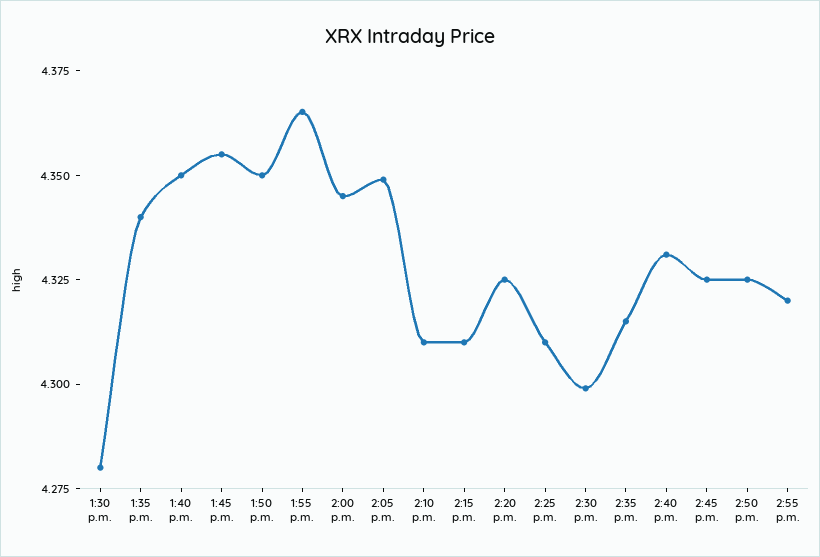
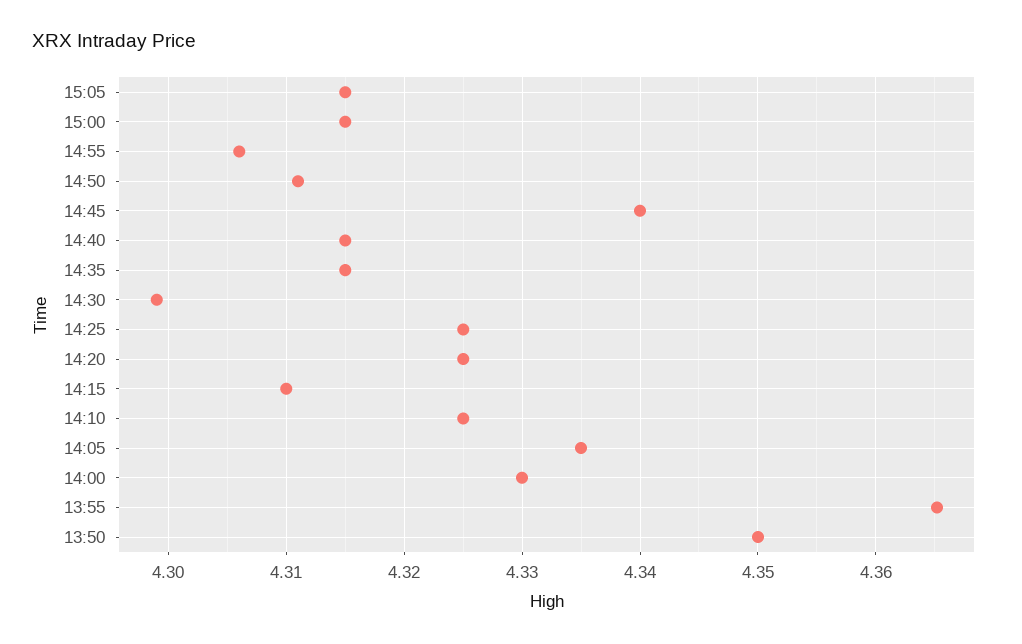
1:30 p.m.: 4.28 -> none
1:35 p.m.: 4.34 -> none
1:40 p.m.: 4.35 -> none
1:45 p.m.: 4.355 -> none
2:00 p.m.: 4.345 -> 4.33
2:05 p.m.: 4.35 -> 4.335
2:10 p.m.: 4.31 -> 4.325
2:25 p.m.: 4.31 -> 4.325
2:40 p.m.: 4.33 -> 4.315
2:45 p.m.: 4.325 -> 4.34
2:50 p.m.: 4.325 -> 4.311
2:55 p.m.: 4.32 -> 4.306
15:05: none -> 4.315
15:00: none -> 4.315

